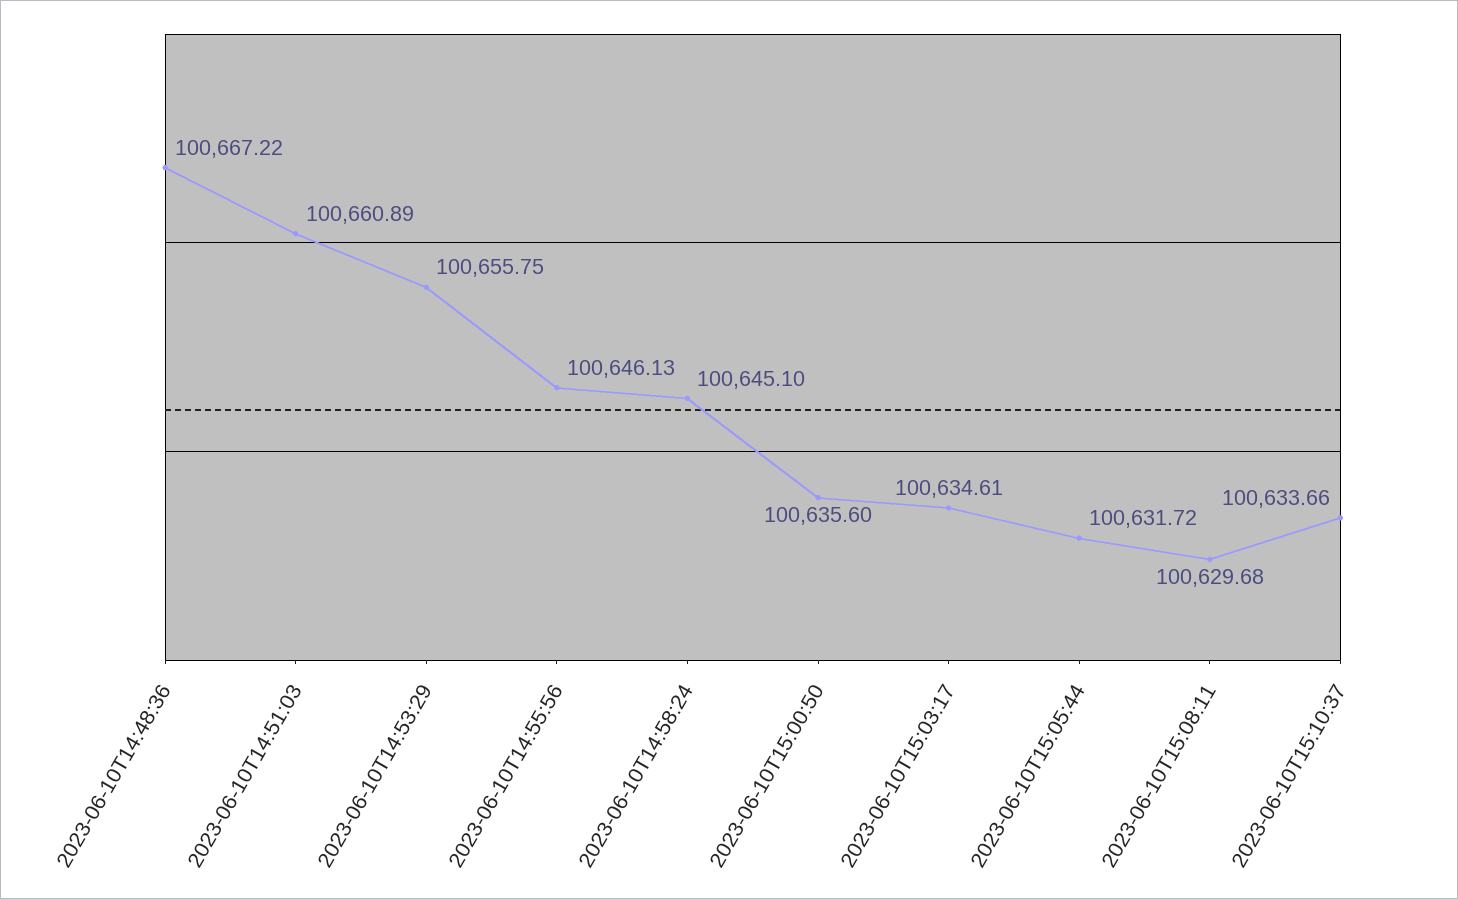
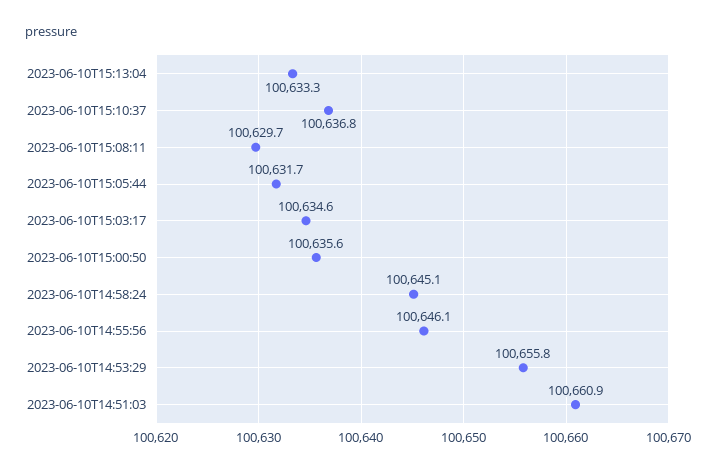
2023-06-10T14:48:36: 100667.22 -> none
2023-06-10T15:10:37: 100633.66 -> 100636.8
2023-06-10T15:13:04: none -> 100633.3

